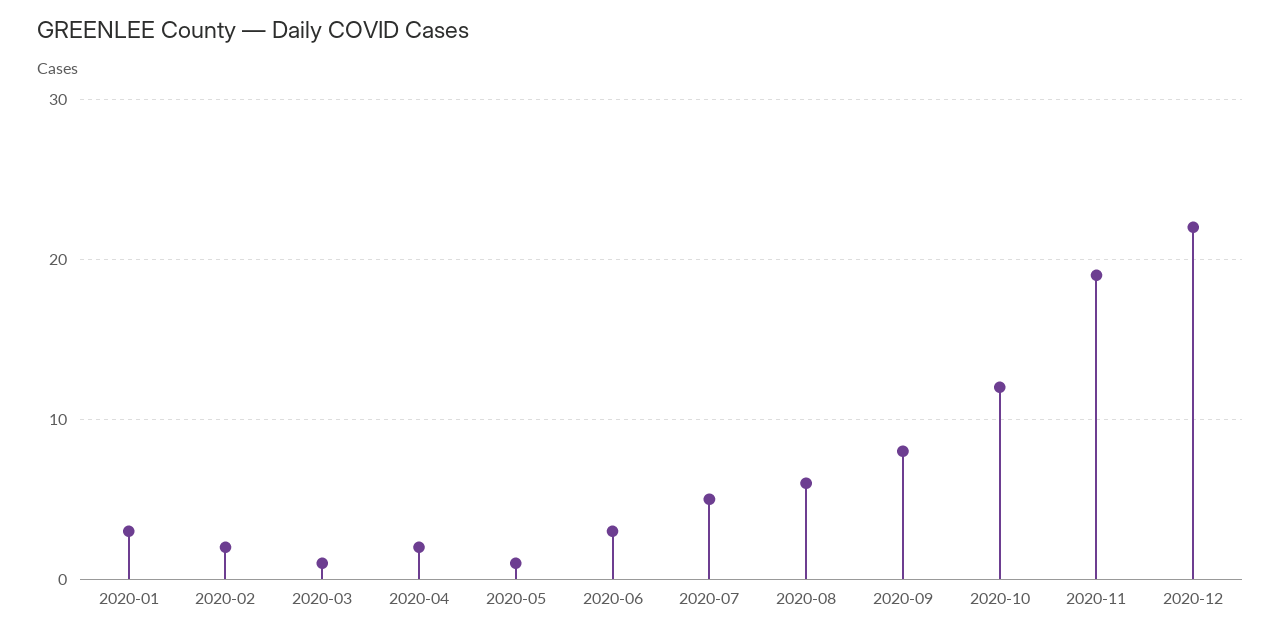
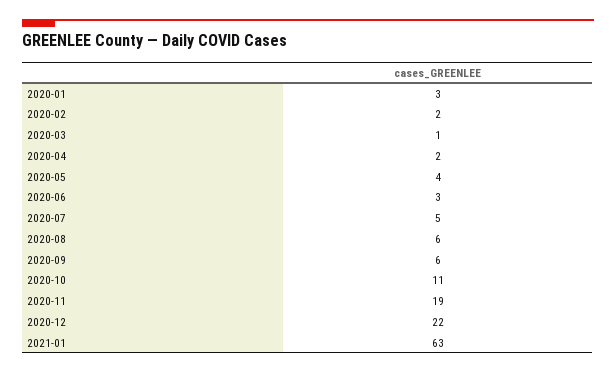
2020-05: 1 -> 4
2020-09: 8 -> 6
2020-10: 12 -> 11
2021-01: none -> 63

